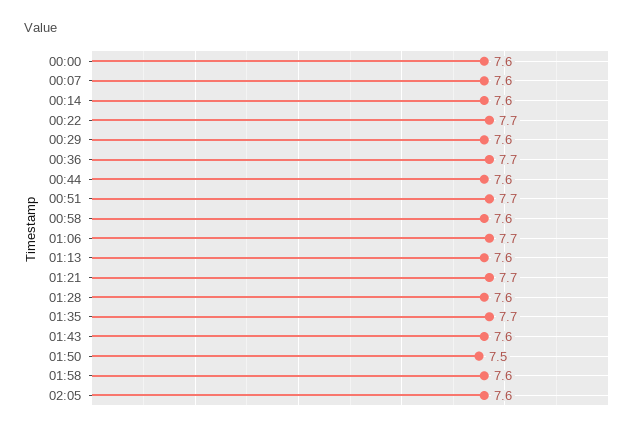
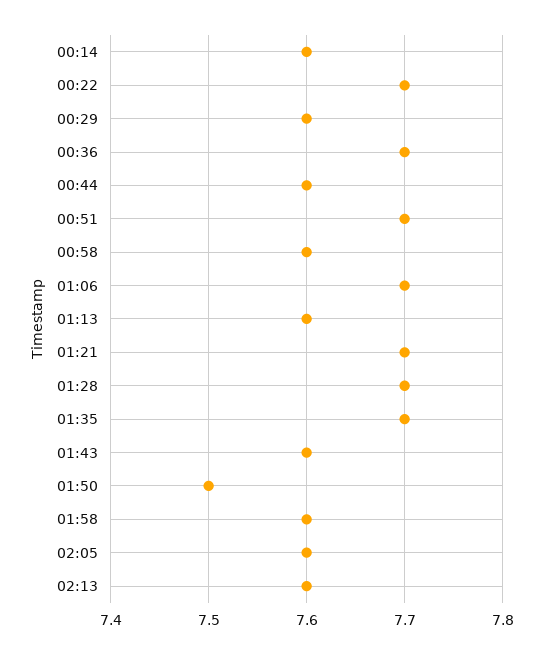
00:00: 7.6 -> none
00:07: 7.6 -> none
01:28: 7.6 -> 7.7
02:13: none -> 7.6

